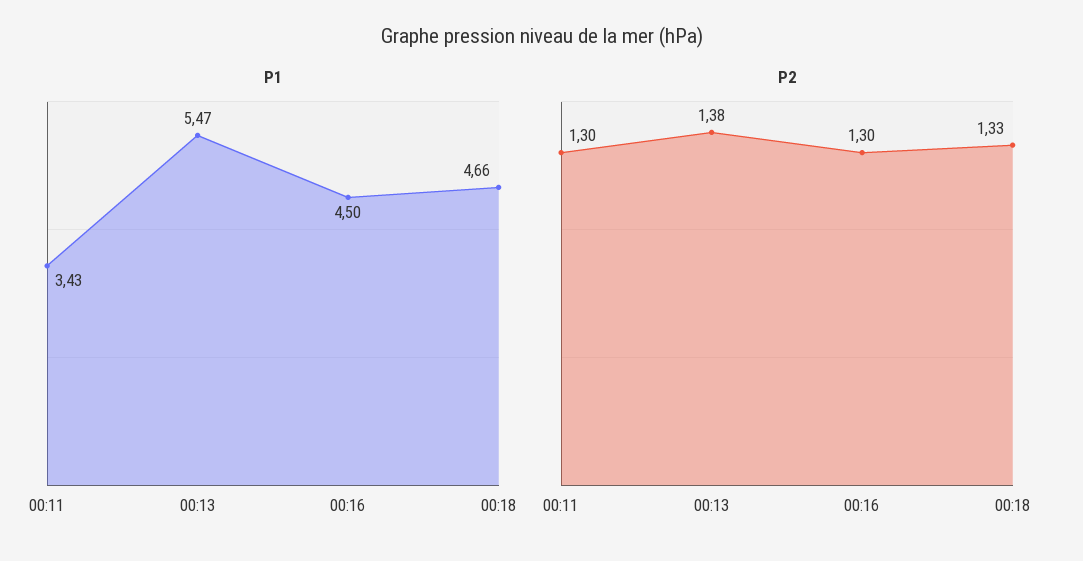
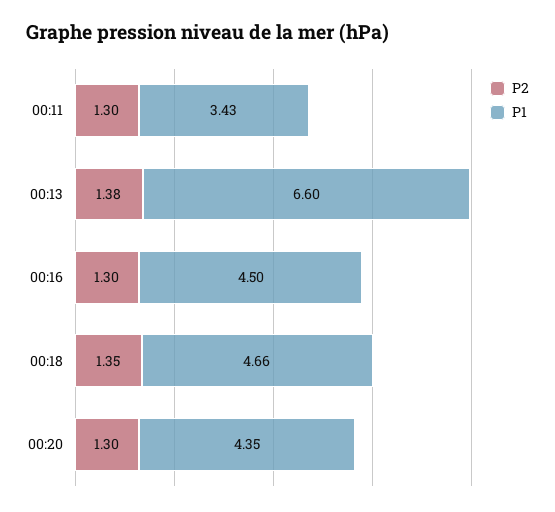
P1, 00:13: 5.47 -> 6.6
P2, 00:18: 1.33 -> 1.35
P2, 00:20: none -> 1.3
P1, 00:20: none -> 4.35

